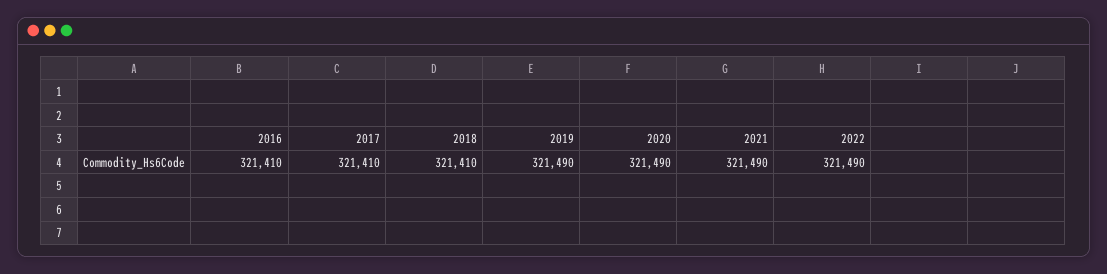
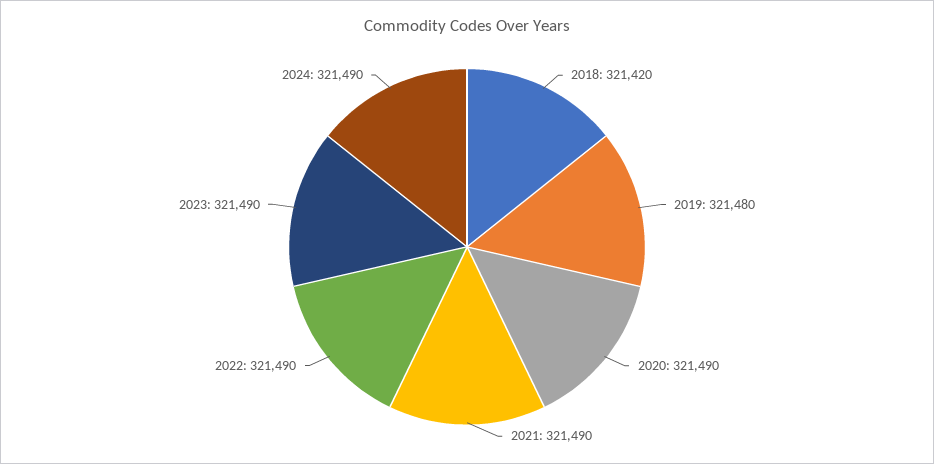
2016: 321410 -> none
2017: 321410 -> none
2018: 321410 -> 321420
2019: 321490 -> 321480
2023: none -> 321490
2024: none -> 321490

